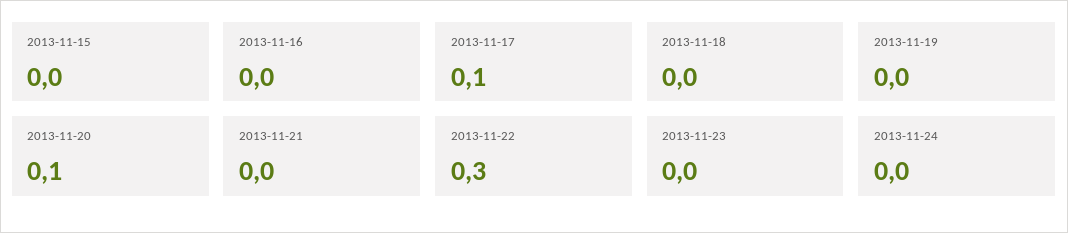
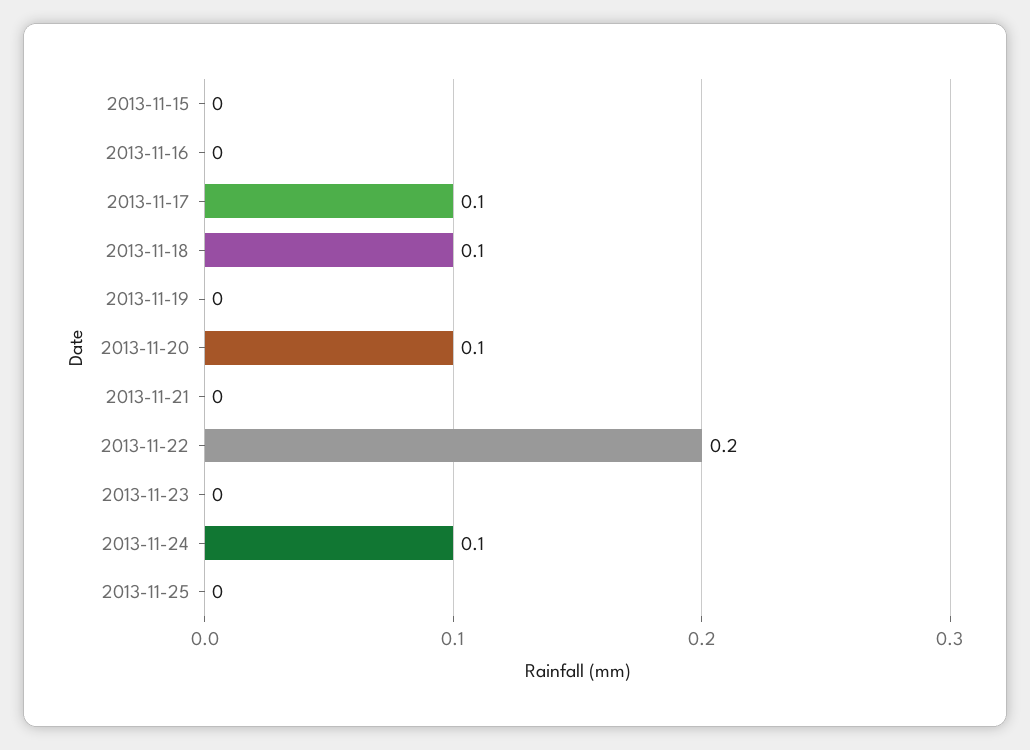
2013-11-18: 0 -> 0.1
2013-11-22: 0.3 -> 0.2
2013-11-24: 0 -> 0.1
2013-11-25: none -> 0

